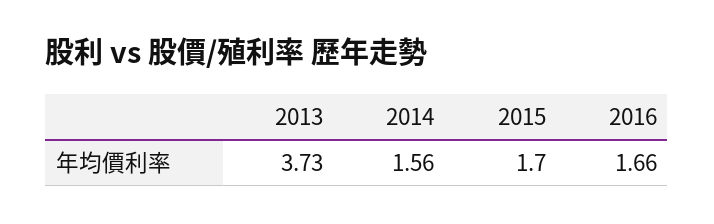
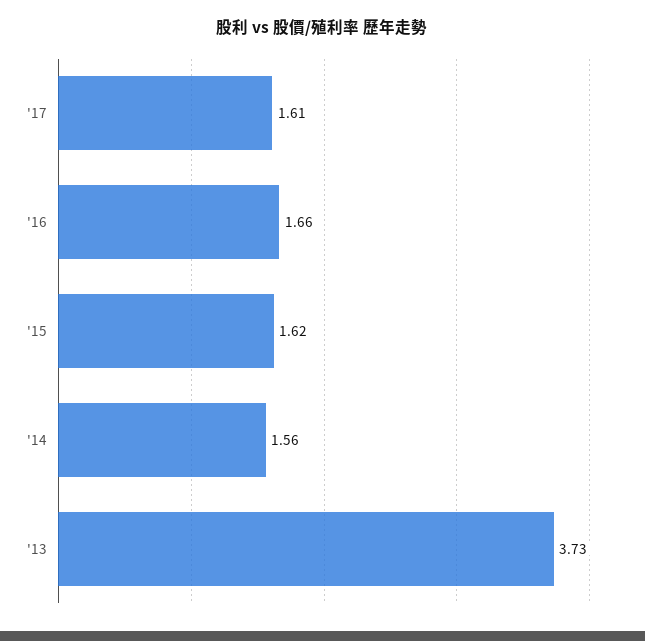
2015: 1.7 -> 1.62
'17: none -> 1.61

